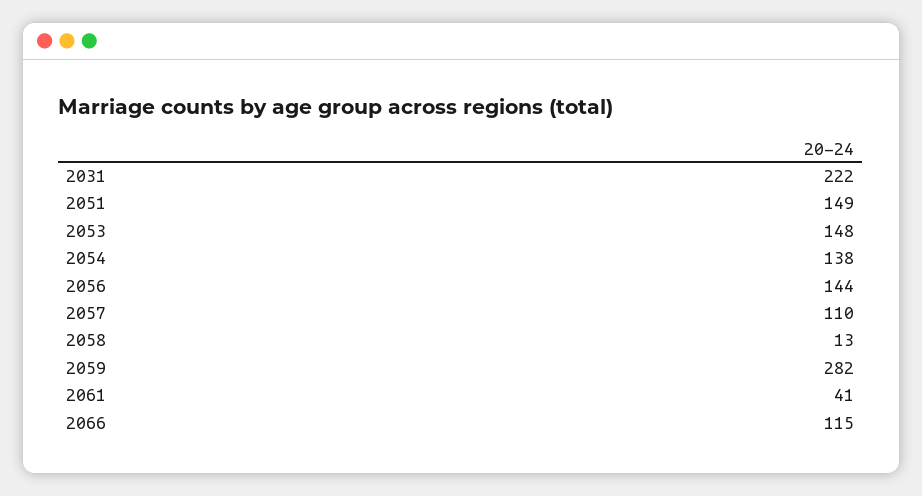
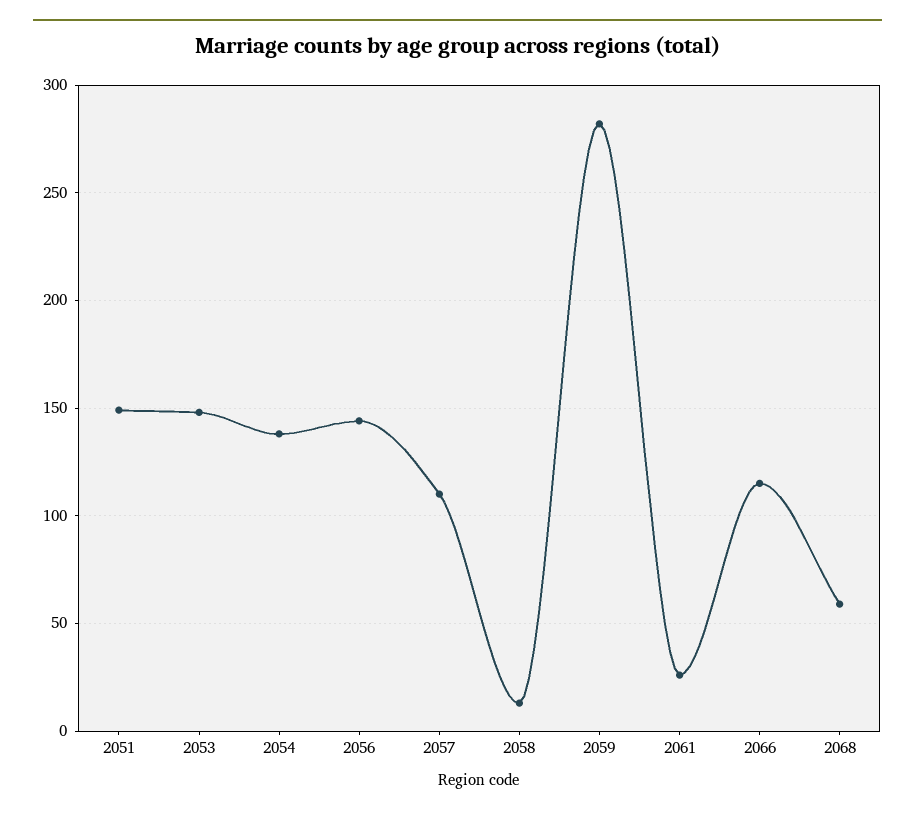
2031: 222 -> none
2061: 41 -> 25
2068: none -> 60

